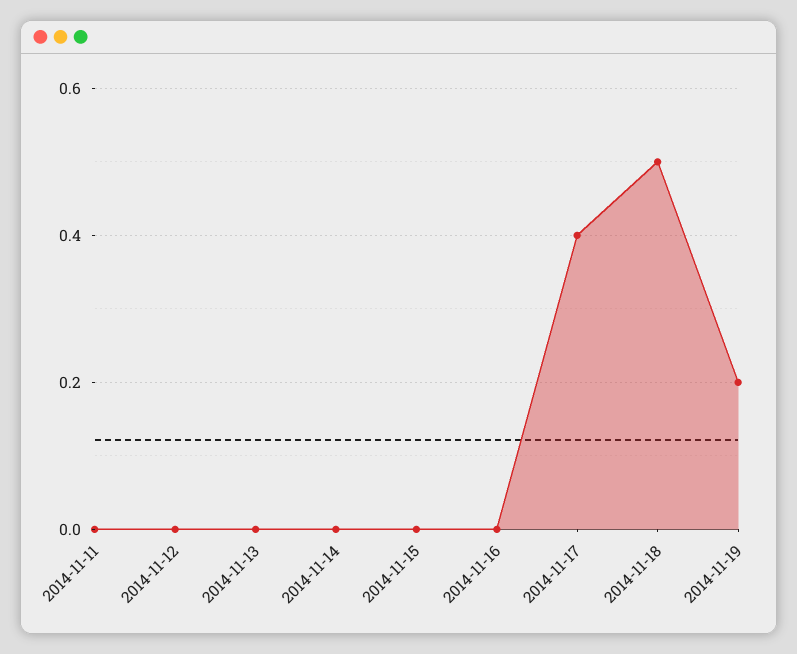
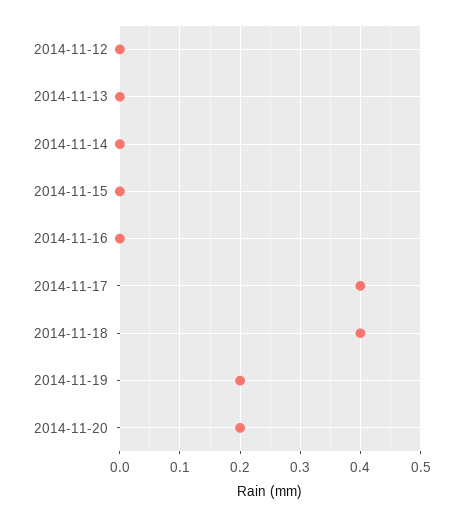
2014-11-11: 0 -> none
2014-11-18: 0.5 -> 0.4
2014-11-20: none -> 0.2

